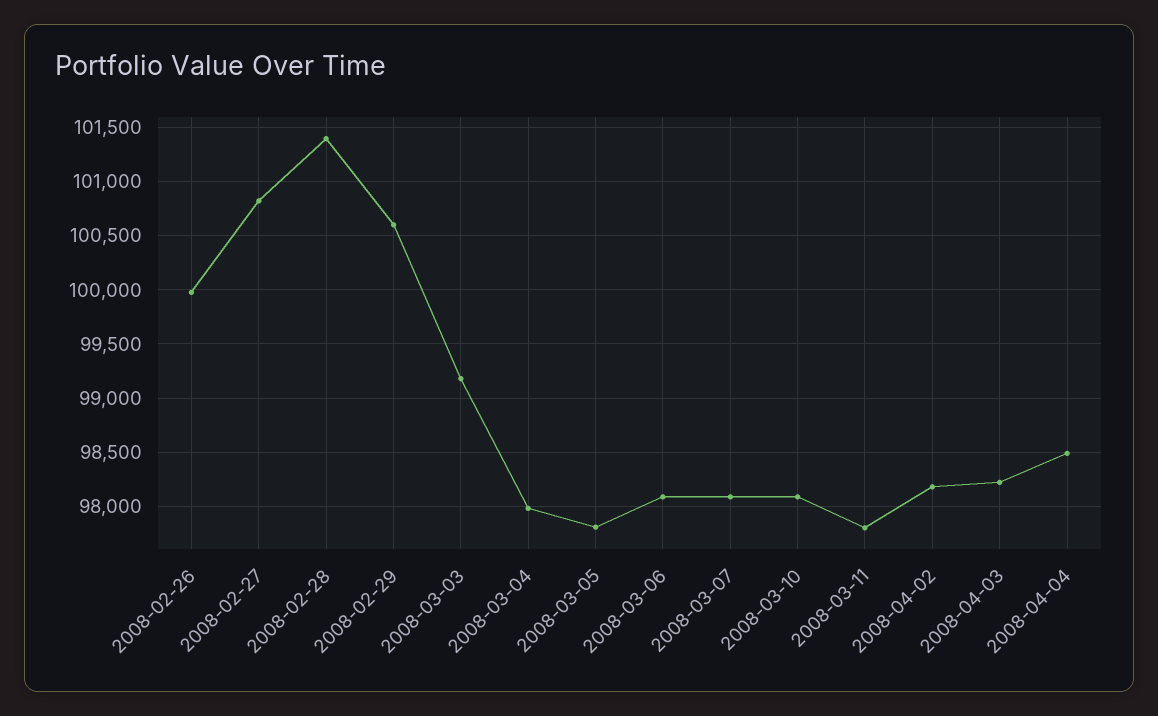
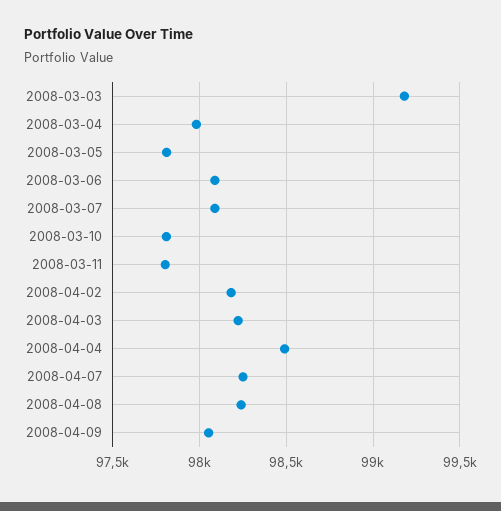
2008-02-26: 100000 -> none
2008-02-27: 100800 -> none
2008-02-28: 101400 -> none
2008-02-29: 100600 -> none
2008-03-10: 98100 -> 97800
2008-04-07: none -> 98250
2008-04-08: none -> 98250
2008-04-09: none -> 98050

